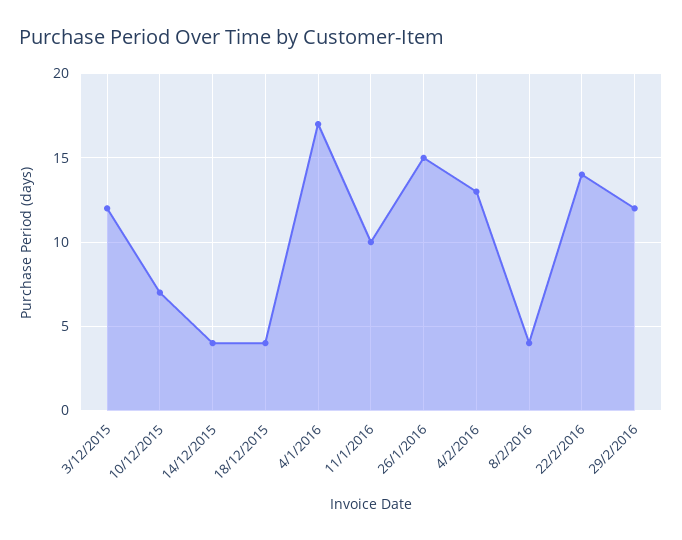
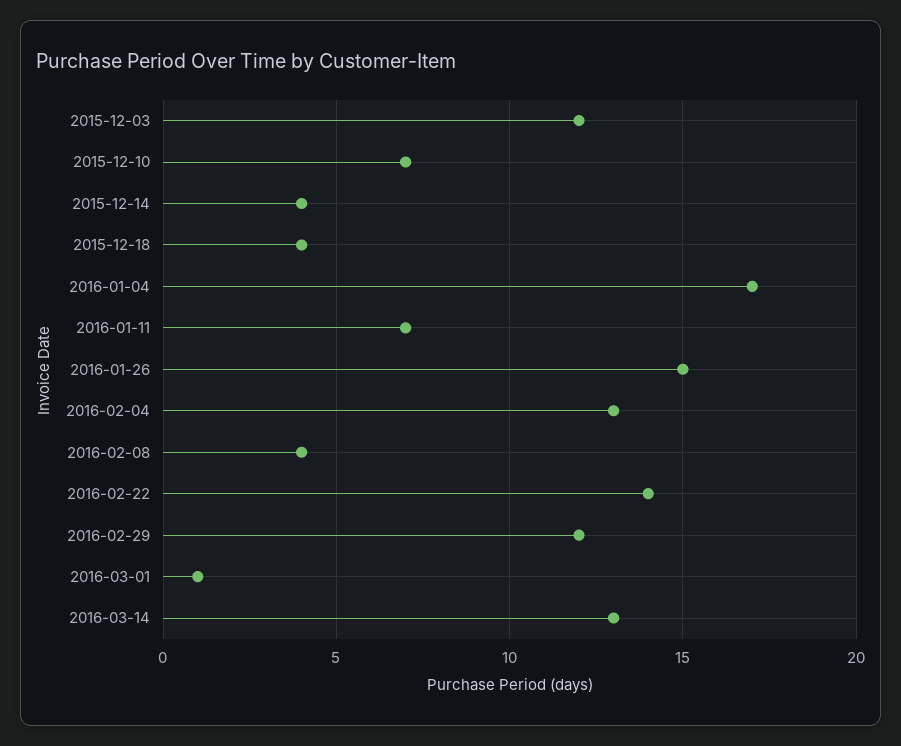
11/1/2016: 10 -> 7
2016-03-01: none -> 1
2016-03-14: none -> 13

